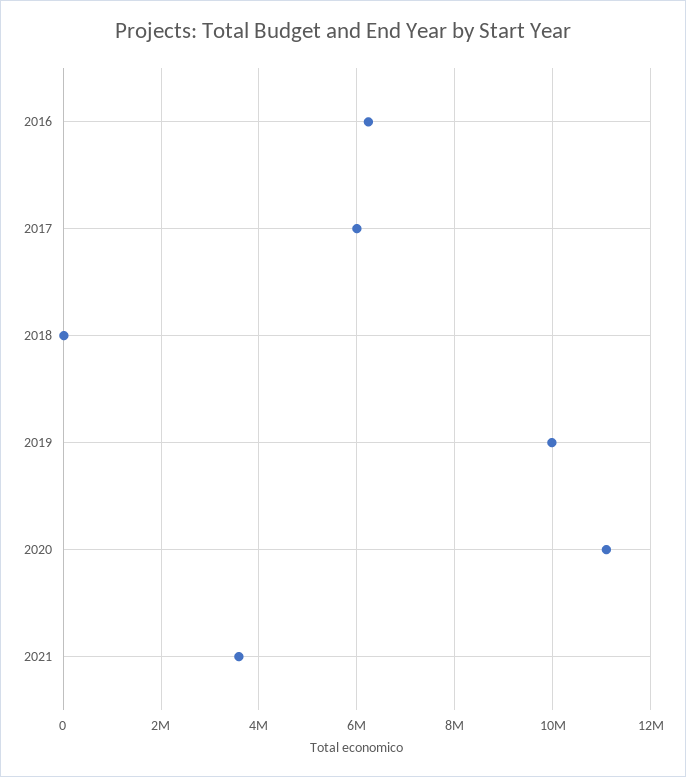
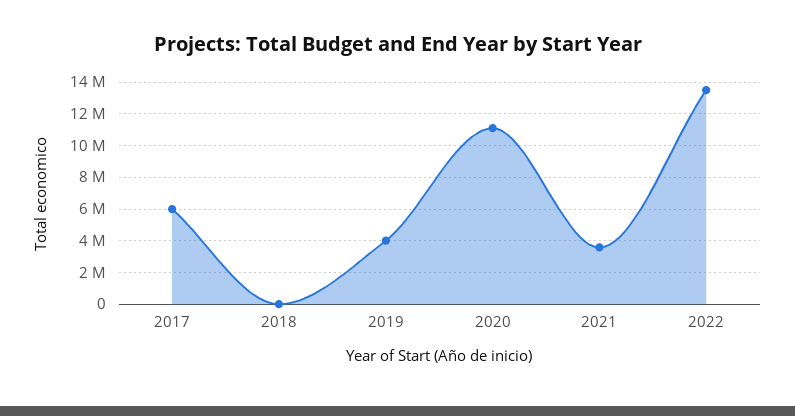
2016: 6200000 -> none
2019: 10000000 -> 4000000
2022: none -> 13500000

